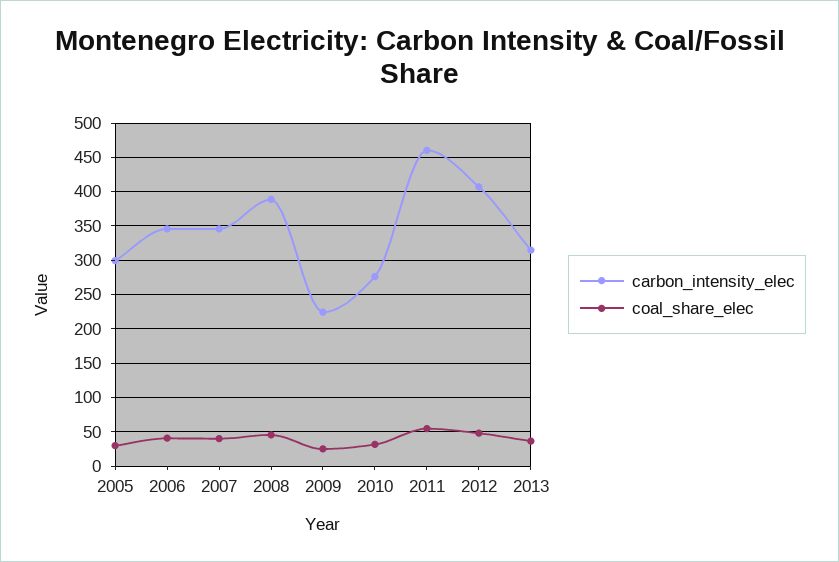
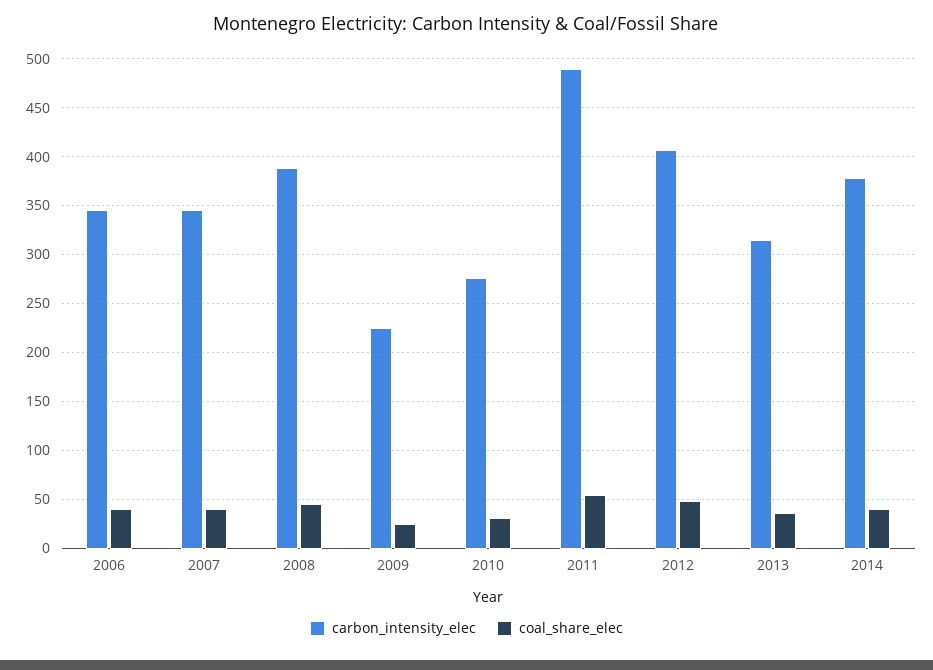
carbon_intensity_elec, 2005: 300 -> none
coal_share_elec, 2005: 30 -> none
carbon_intensity_elec, 2011: 460 -> 490
carbon_intensity_elec, 2014: none -> 380
coal_share_elec, 2014: none -> 40

